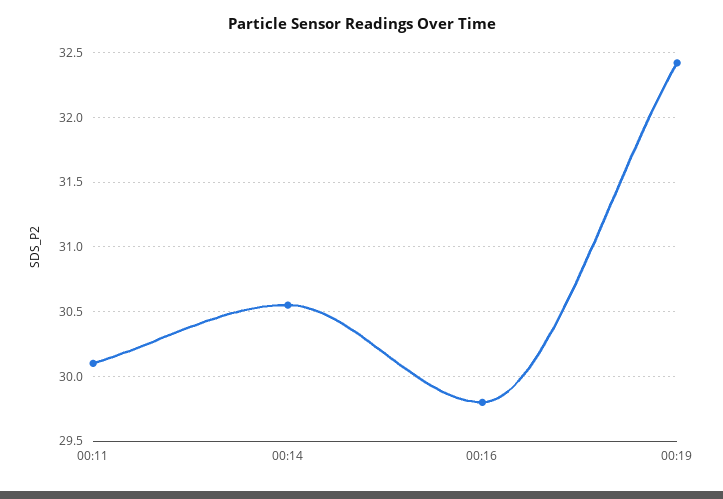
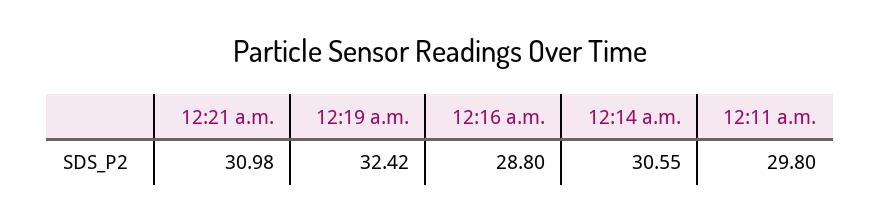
00:11: 30.1 -> 29.8
00:16: 29.8 -> 28.8
12:21 a.m.: none -> 30.98

